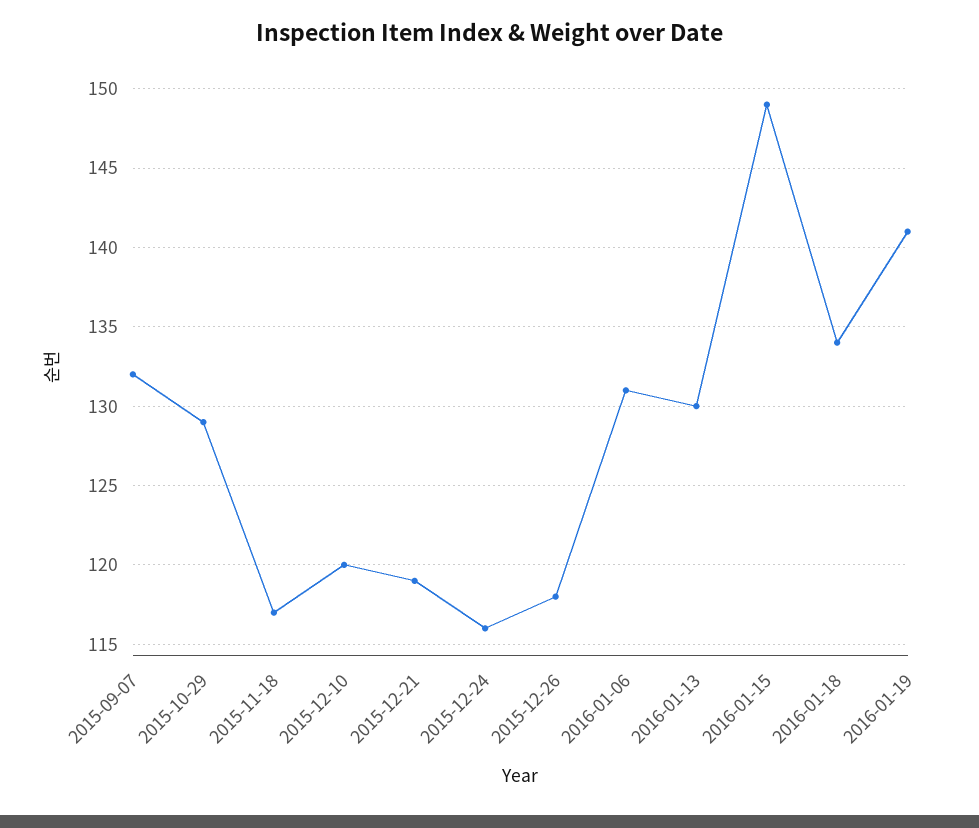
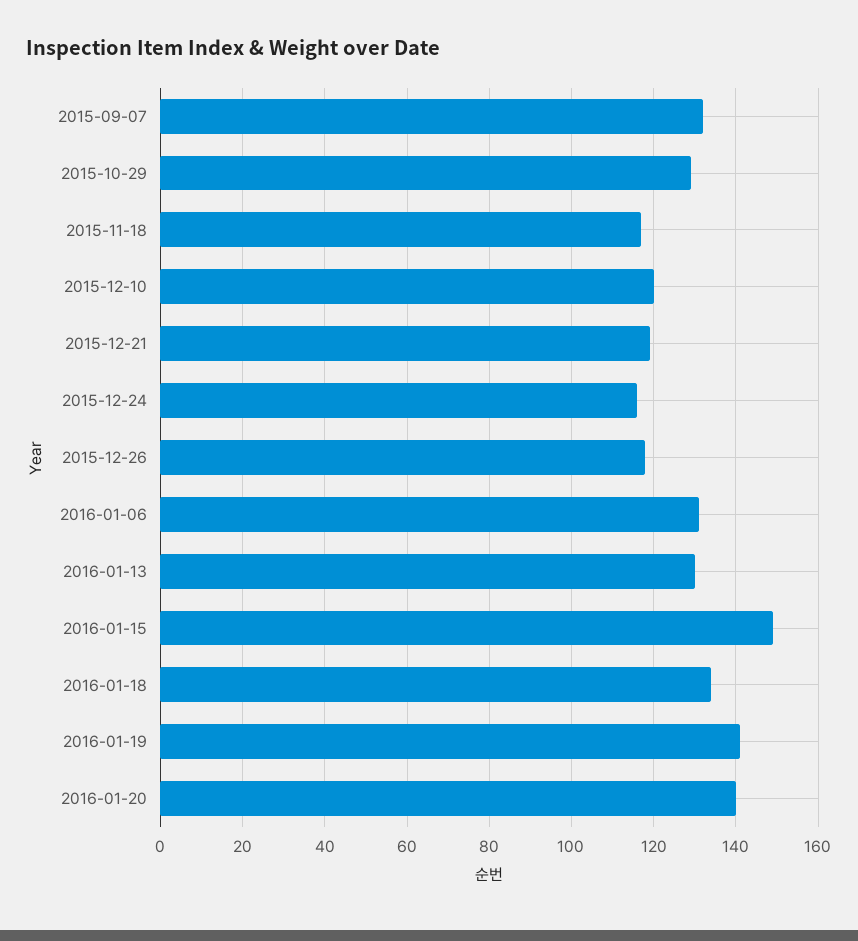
2016-01-20: none -> 140

